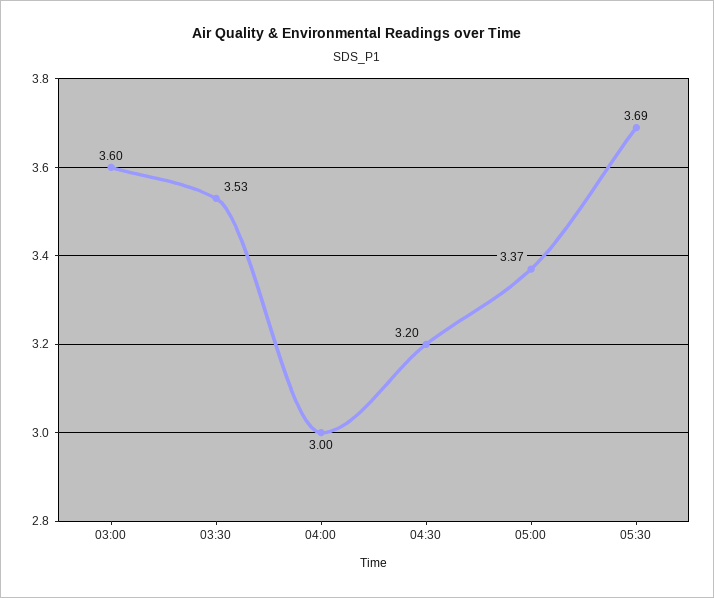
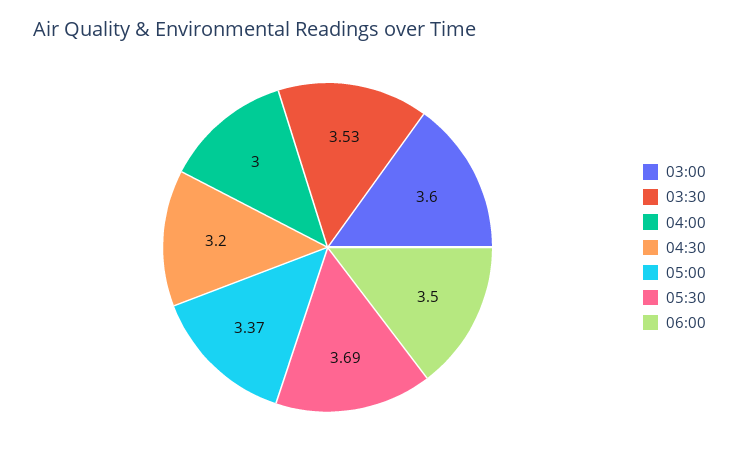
06:00: none -> 3.5

